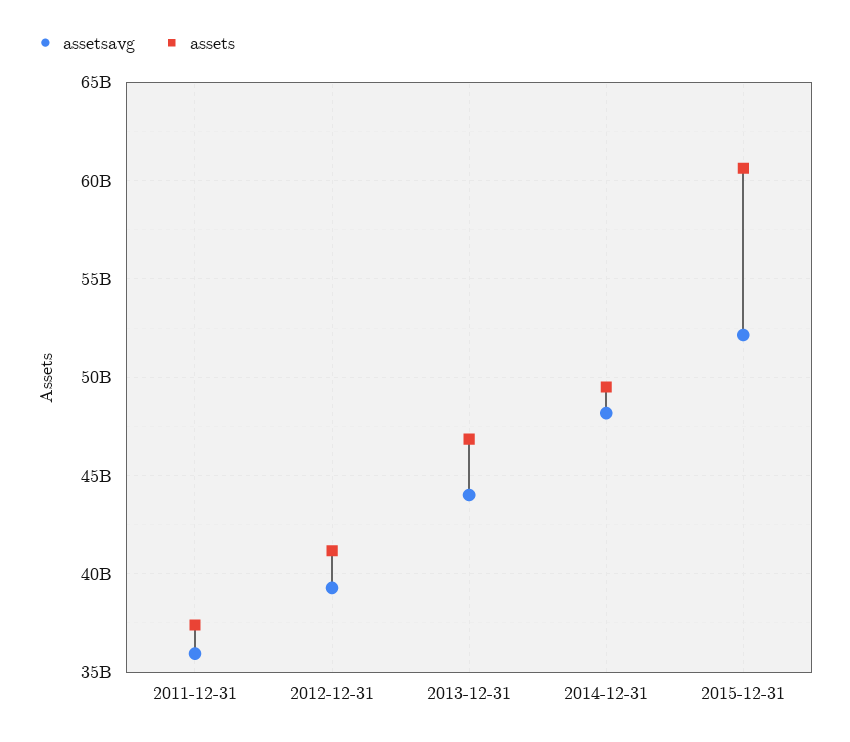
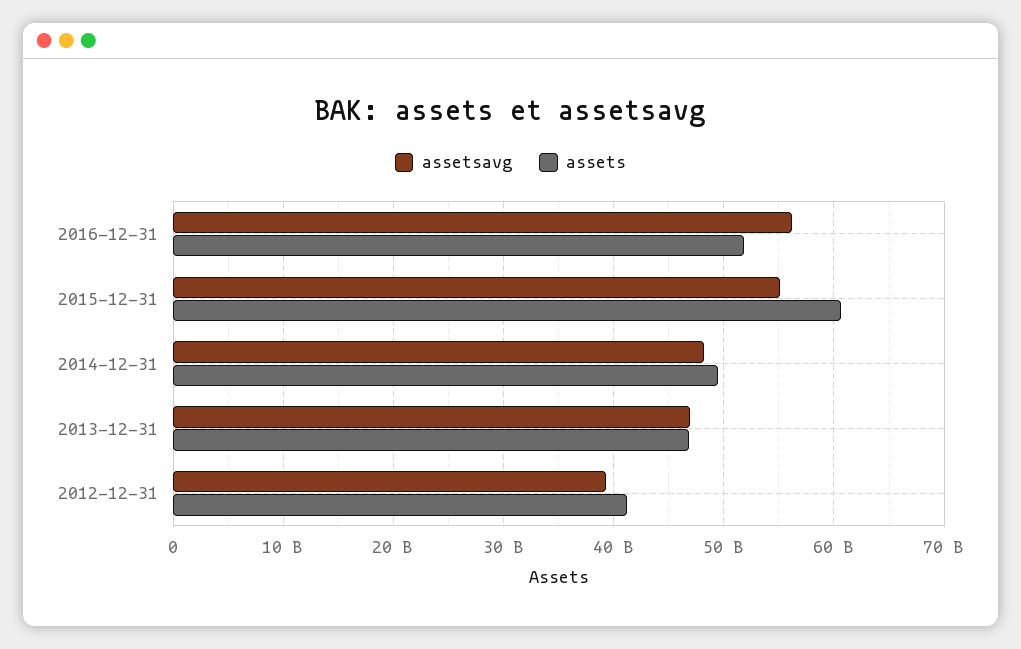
assetsavg, 2011-12-31: 36000000000 -> none
assets, 2011-12-31: 37500000000 -> none
assetsavg, 2013-12-31: 44000000000 -> 47000000000
assetsavg, 2015-12-31: 52000000000 -> 55000000000
assetsavg, 2016-12-31: none -> 56000000000
assets, 2016-12-31: none -> 52000000000

